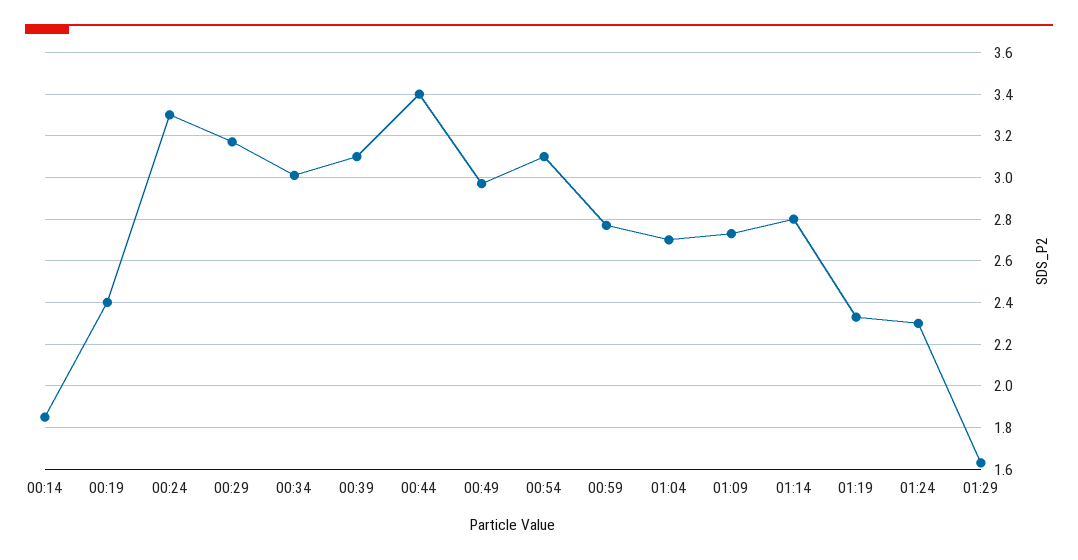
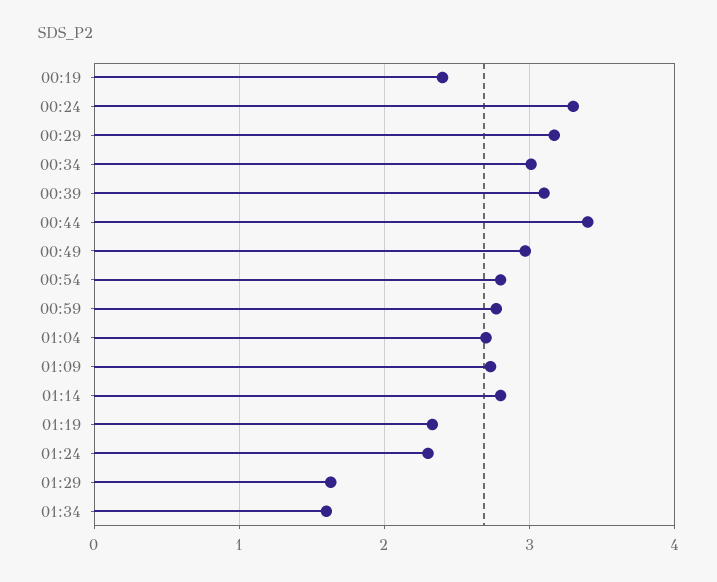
00:14: 1.85 -> none
00:54: 3.1 -> 2.8
01:34: none -> 1.6

